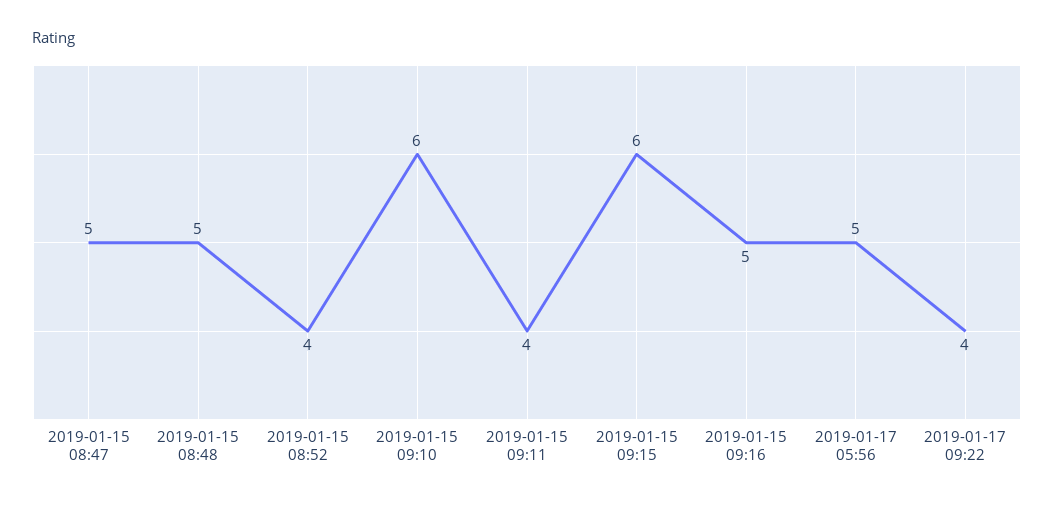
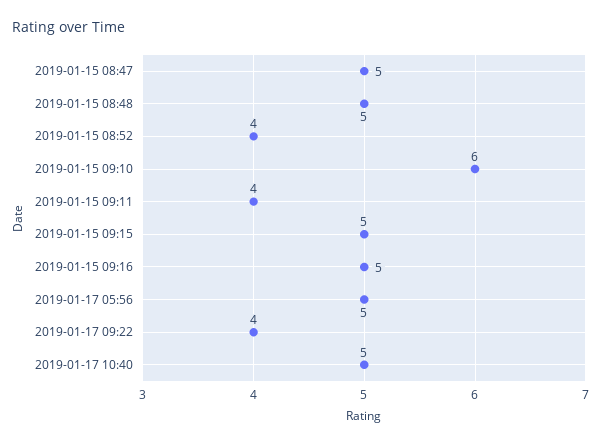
2019-01-15 09:15: 6 -> 5
2019-01-17 10:40: none -> 5

